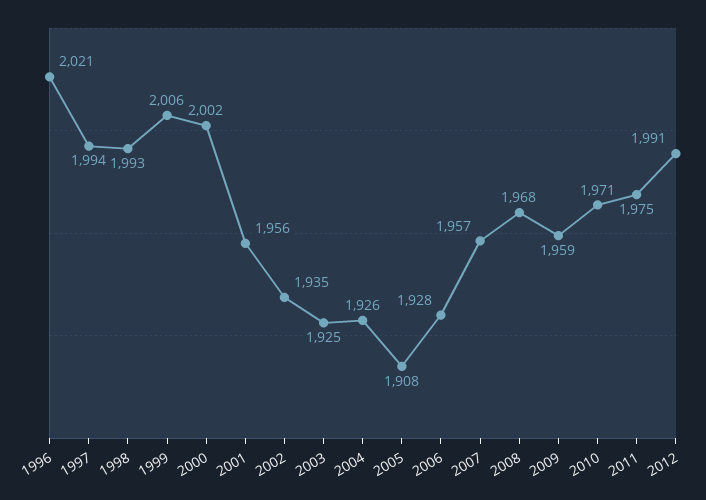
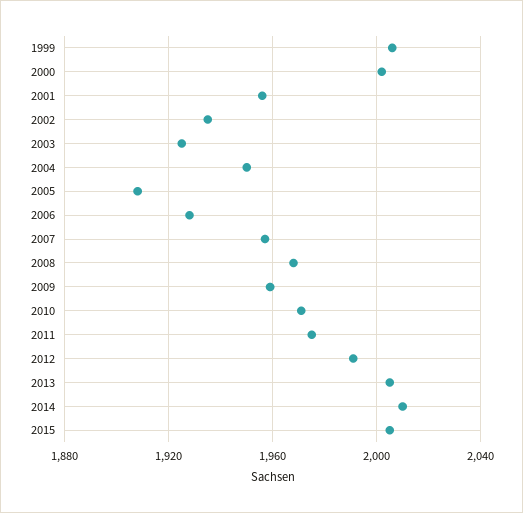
1996: 2021 -> none
1997: 1994 -> none
1998: 1993 -> none
2004: 1926 -> 1950
2013: none -> 2005
2014: none -> 2010
2015: none -> 2005

